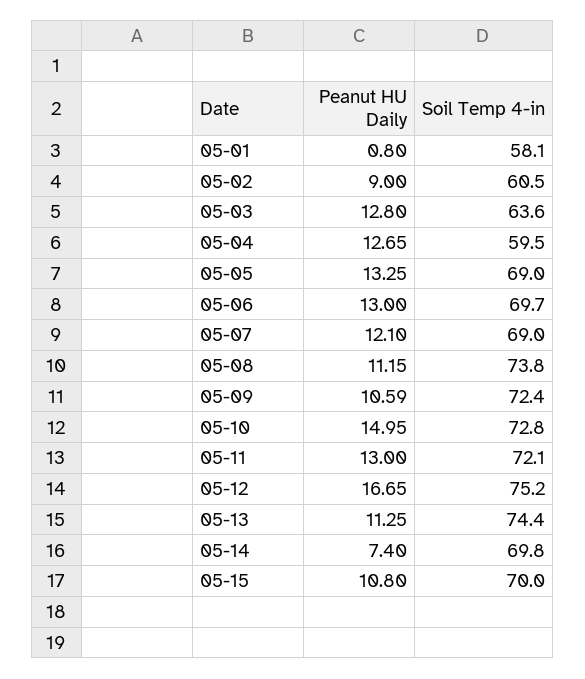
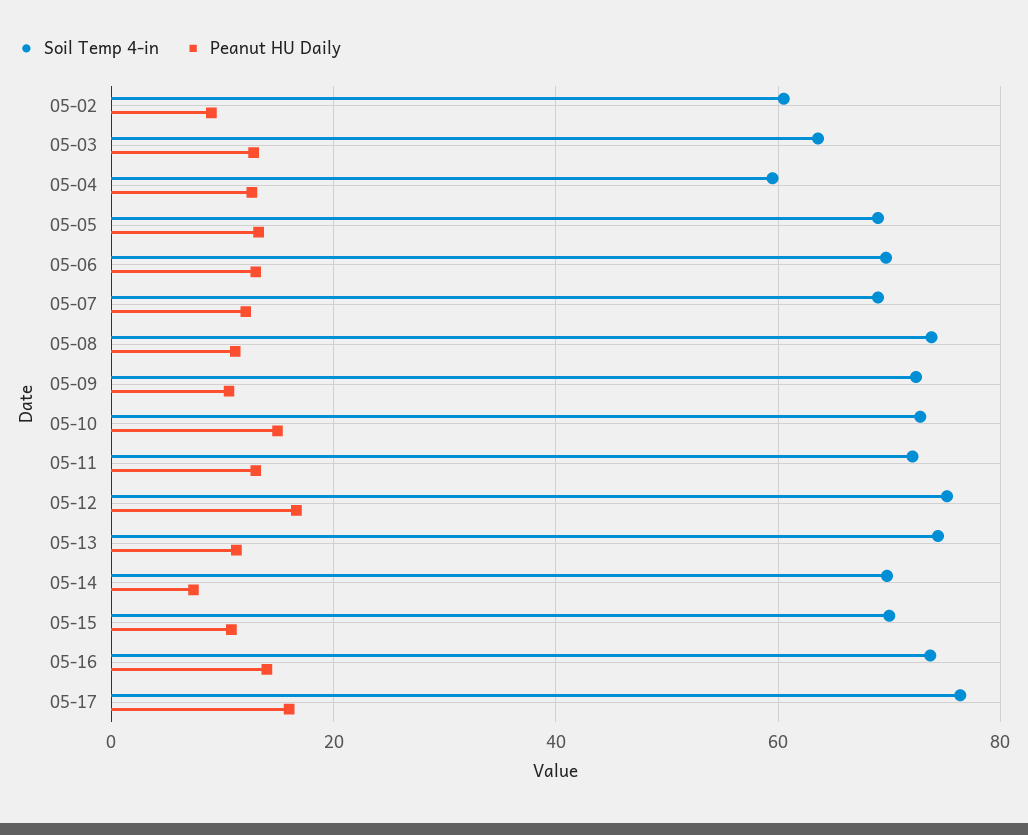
Peanut HU Daily, 05-01: 0.8 -> none
Soil Temp 4-in, 05-01: 58.1 -> none
Soil Temp 4-in, 05-16: none -> 74
Peanut HU Daily, 05-16: none -> 14
Soil Temp 4-in, 05-17: none -> 76
Peanut HU Daily, 05-17: none -> 16

